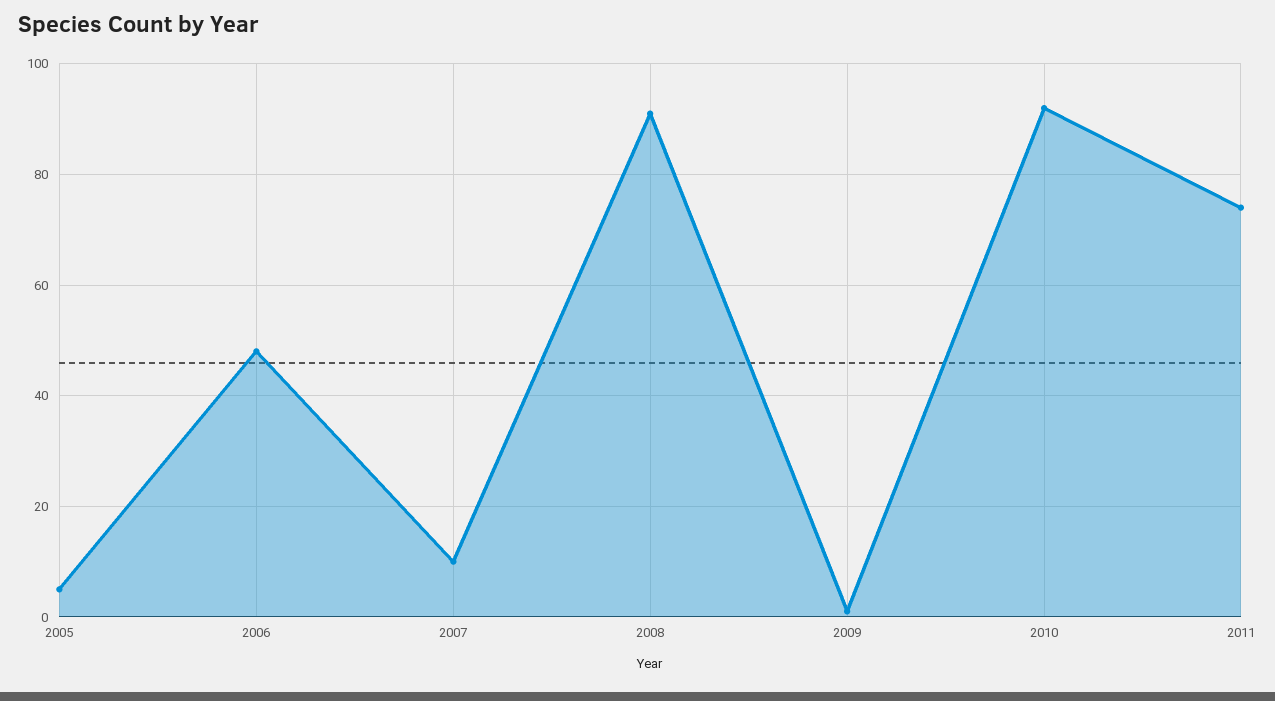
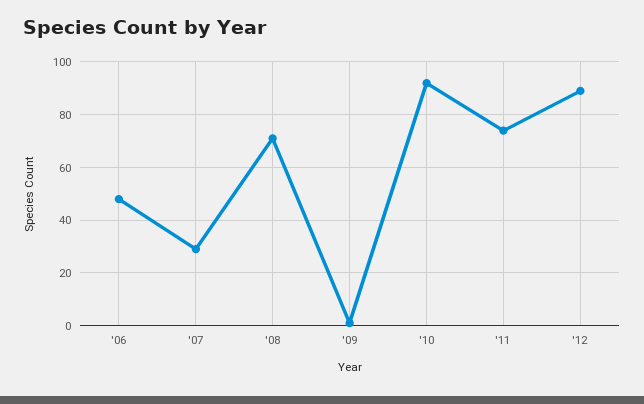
2005: 5 -> none
2007: 10 -> 30
2008: 90 -> 70
'12: none -> 90

